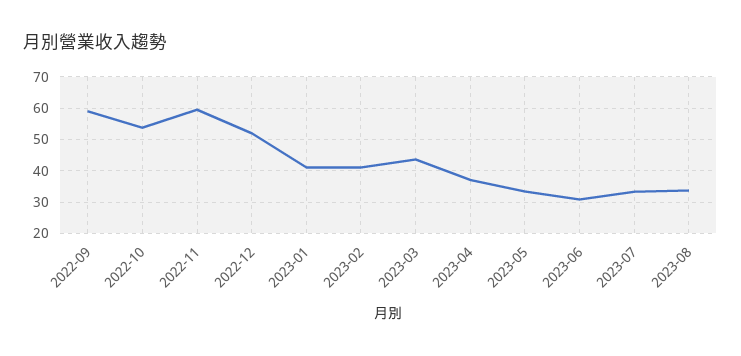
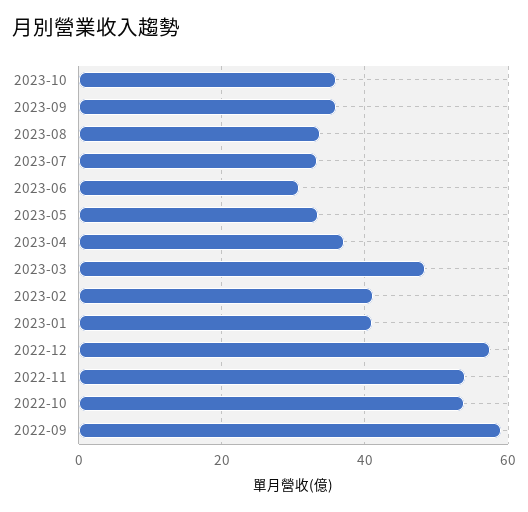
2022-11: 60 -> 54
2022-12: 52 -> 58
2023-03: 44 -> 48
2023-10: none -> 36
2023-09: none -> 36

